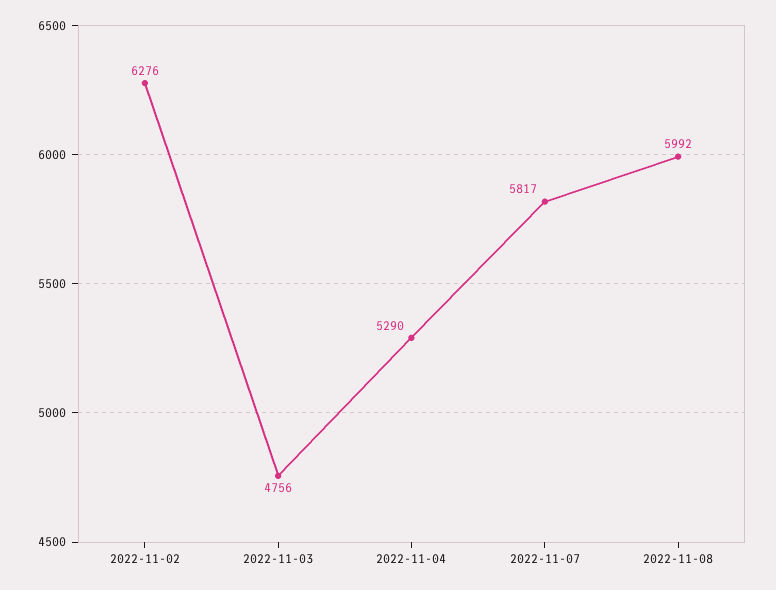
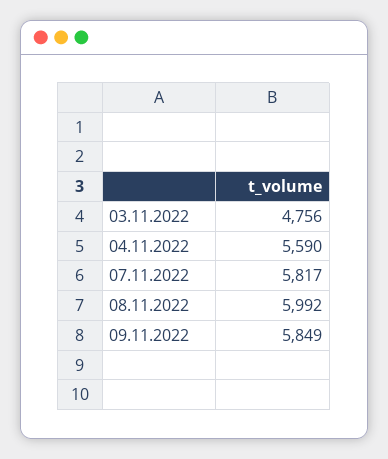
2022-11-02: 6276 -> none
2022-11-04: 5290 -> 5590
09.11.2022: none -> 5849

